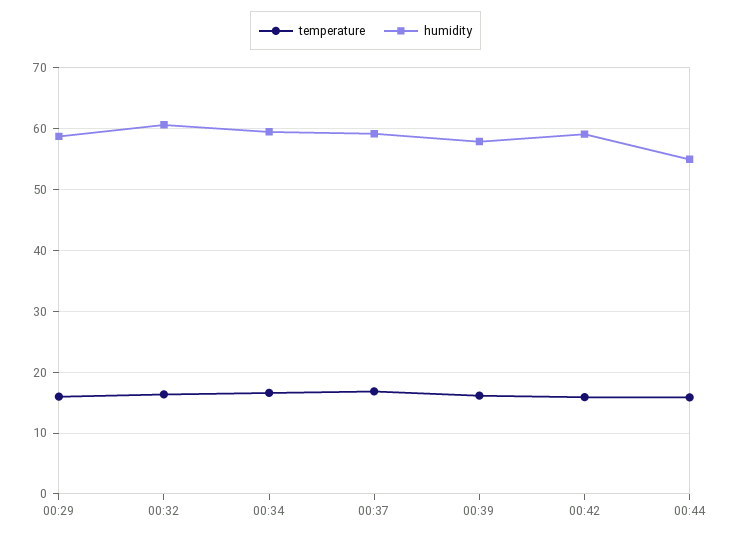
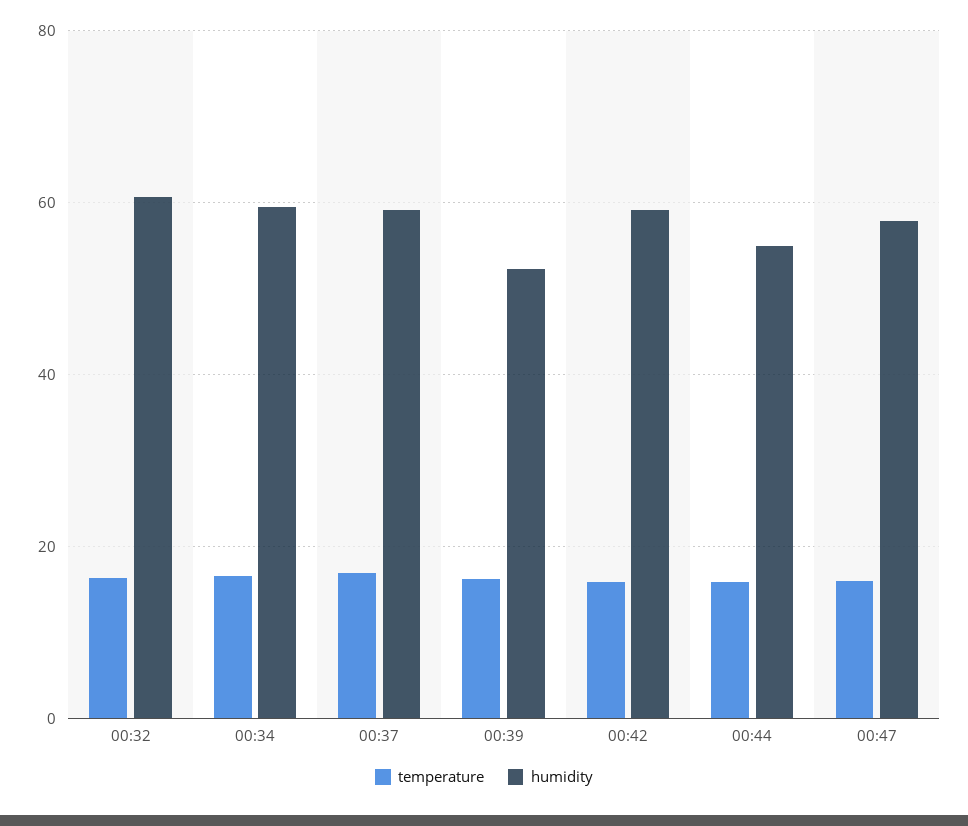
temperature, 00:29: 16 -> none
humidity, 00:29: 59 -> none
humidity, 00:39: 58 -> 52
temperature, 00:47: none -> 16
humidity, 00:47: none -> 58

